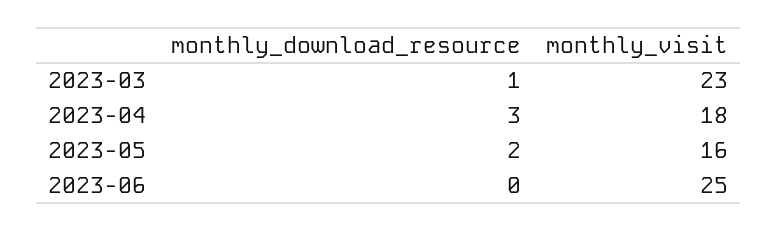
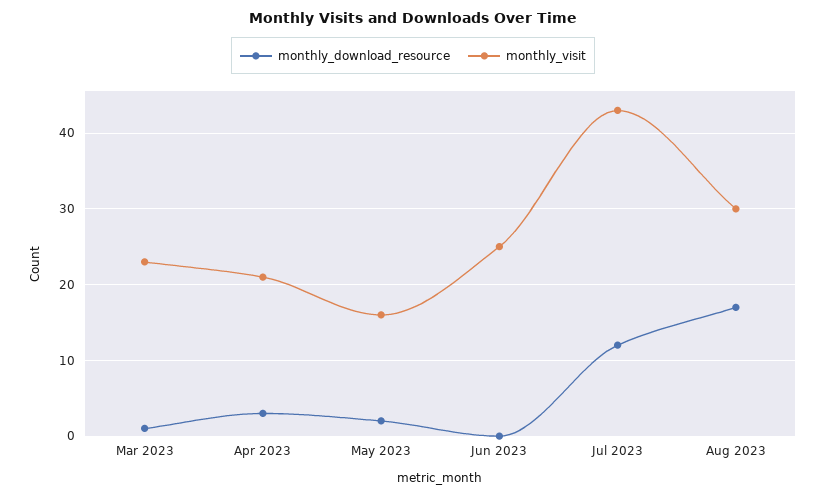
monthly_visit, 2023-04: 18 -> 21
monthly_download_resource, Jul 2023: none -> 12
monthly_visit, Jul 2023: none -> 43
monthly_download_resource, Aug 2023: none -> 17
monthly_visit, Aug 2023: none -> 30

